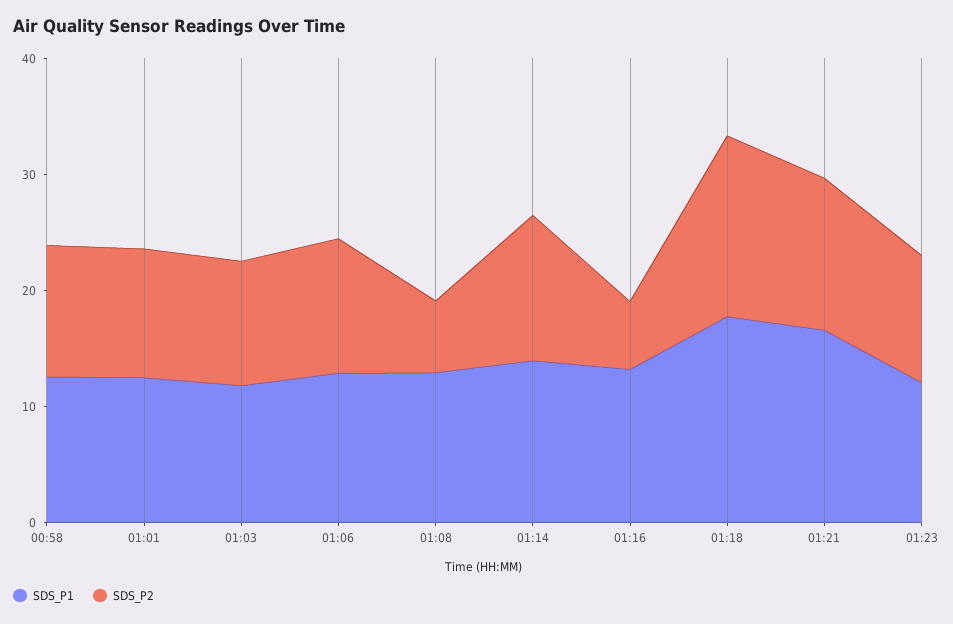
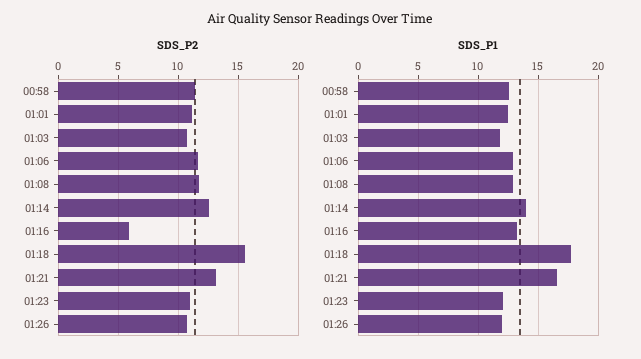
SDS_P2, 01:08: 6 -> 12
SDS_P2, 01:26: none -> 11
SDS_P1, 01:26: none -> 12

